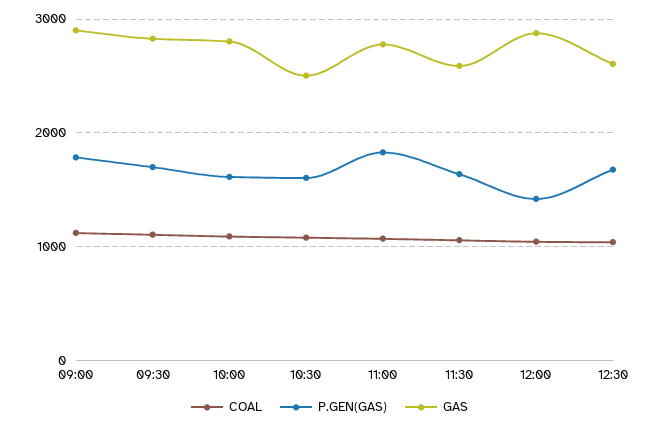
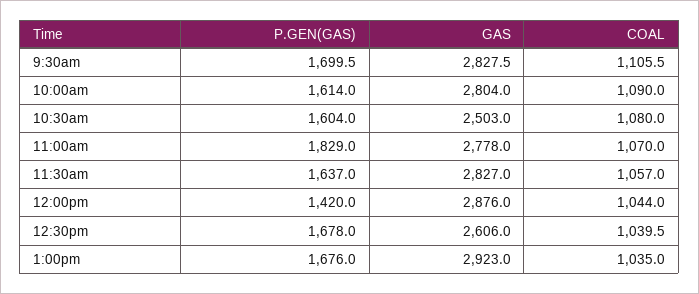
COAL, 09:00: 1100 -> none
P.GEN(GAS), 09:00: 1800 -> none
GAS, 09:00: 2900 -> none
GAS, 11:30: 2600 -> 2827
P.GEN(GAS), 1:00pm: none -> 1676
GAS, 1:00pm: none -> 2923
COAL, 1:00pm: none -> 1035

